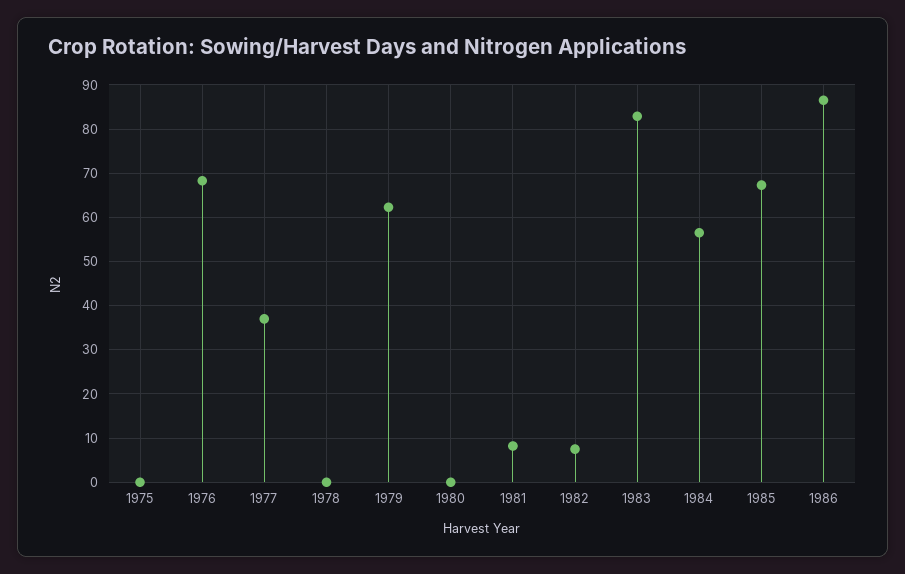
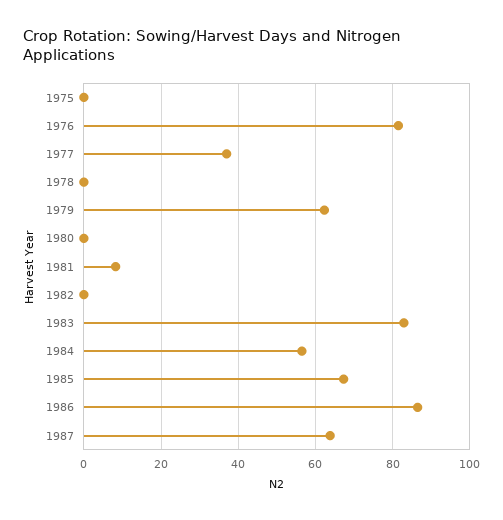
1976: 68 -> 82
1982: 8 -> 0
1987: none -> 64

